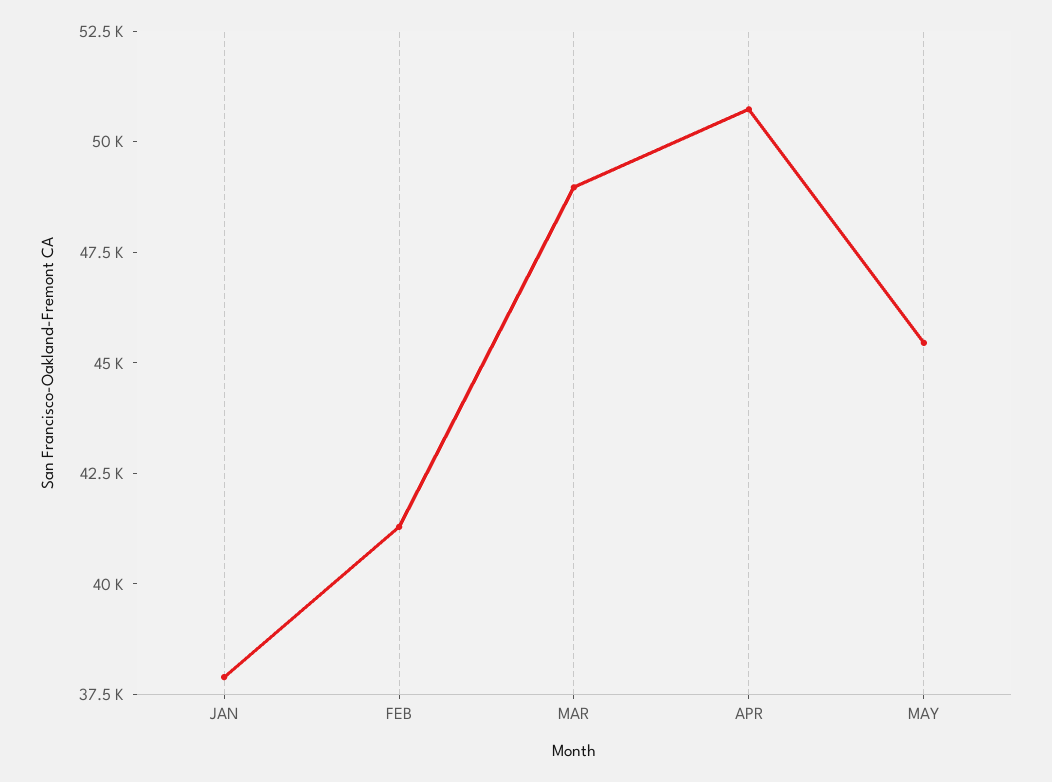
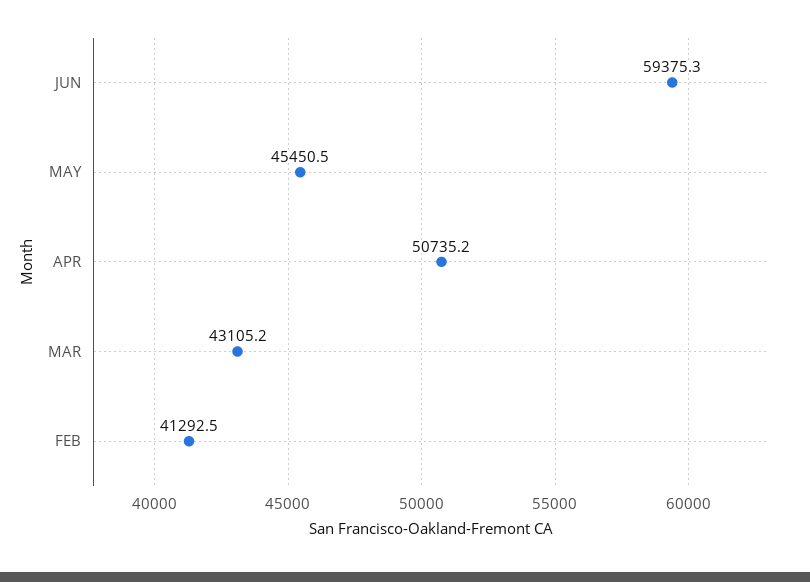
JAN: 38000 -> none
MAR: 49000 -> 43105.2
JUN: none -> 59375.3

